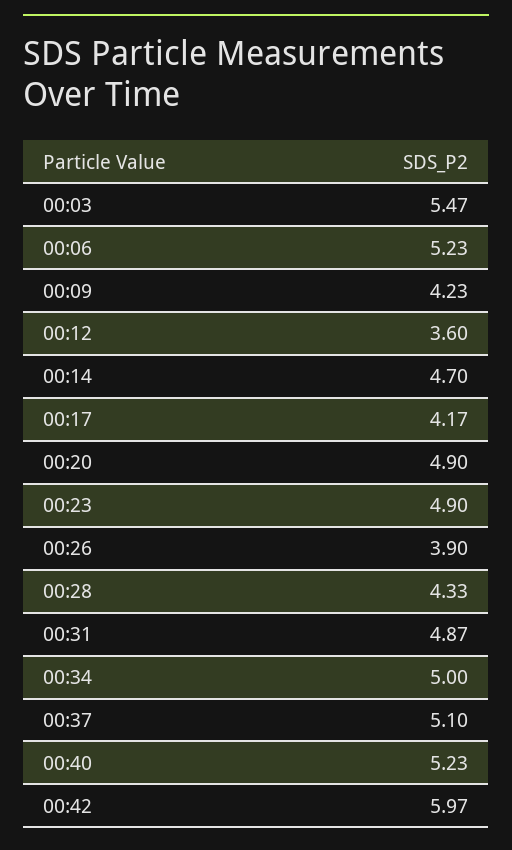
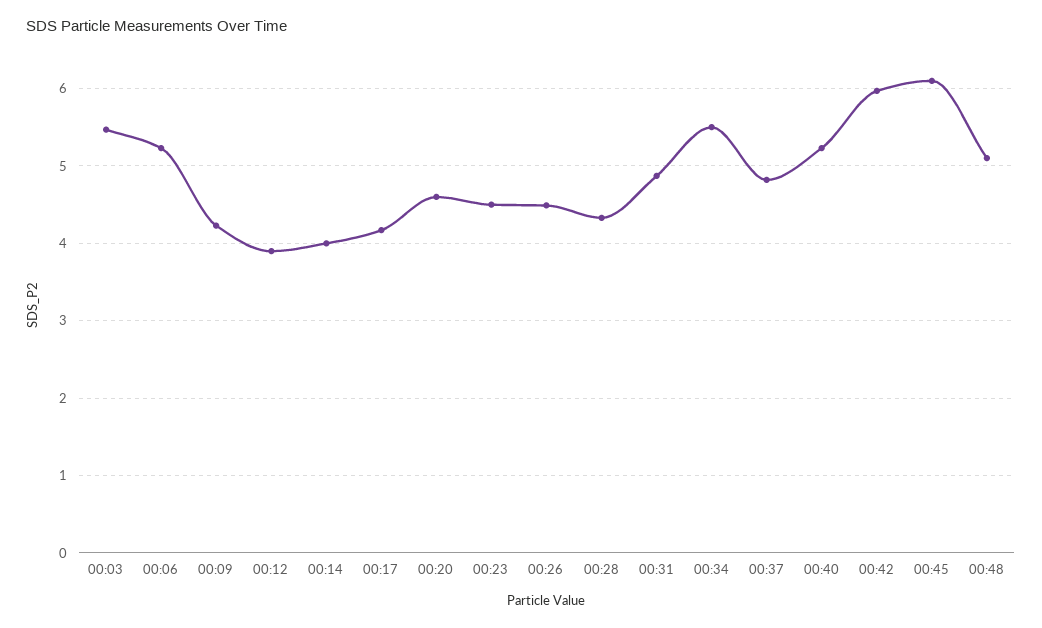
00:12: 3.6 -> 3.9
00:14: 4.7 -> 4
00:20: 4.9 -> 4.6
00:23: 4.9 -> 4.5
00:26: 3.9 -> 4.5
00:34: 5 -> 5.5
00:37: 5.1 -> 4.8
00:45: none -> 6.1
00:48: none -> 5.1

